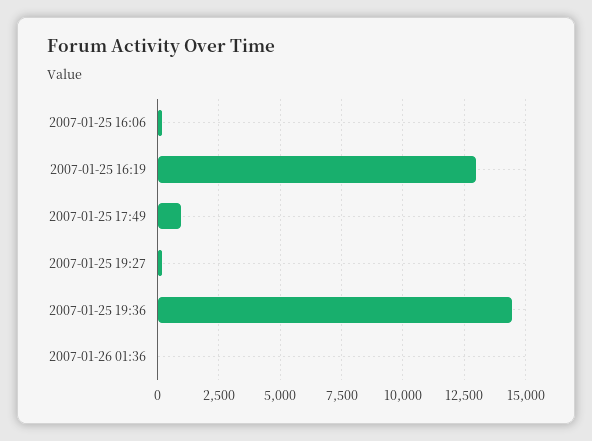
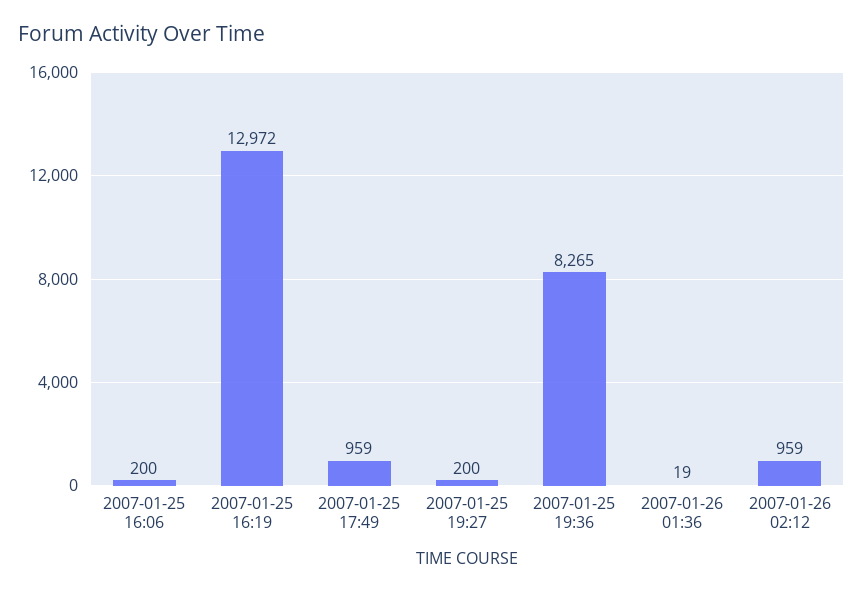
2007-01-25 19:36: 14500 -> 8265
2007-01-26 02:12: none -> 959

